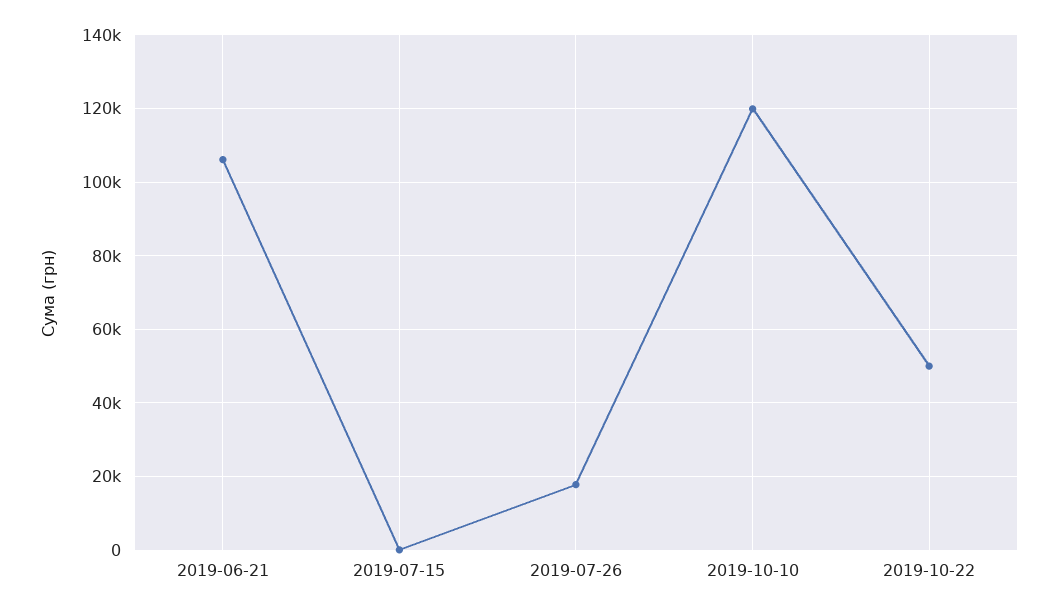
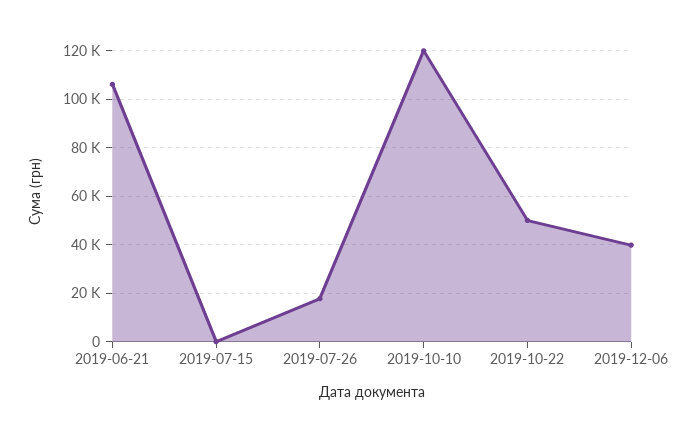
2019-12-06: none -> 40000

